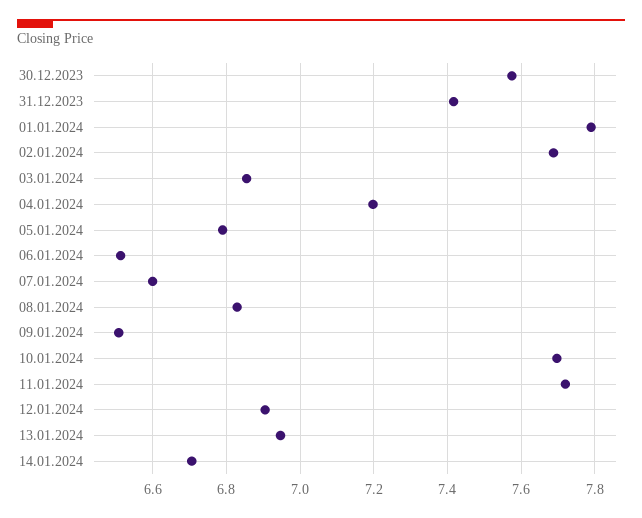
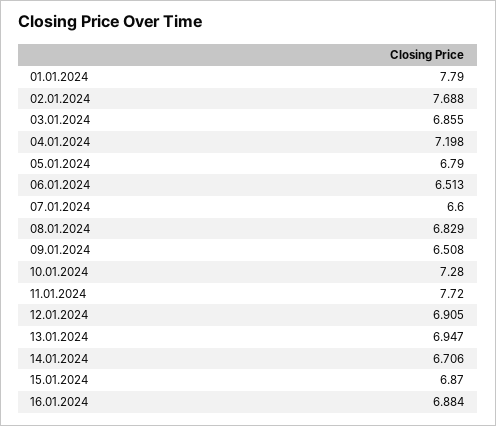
30.12.2023: 7.58 -> none
31.12.2023: 7.42 -> none
10.01.2024: 7.7 -> 7.28
15.01.2024: none -> 6.87
16.01.2024: none -> 6.884

